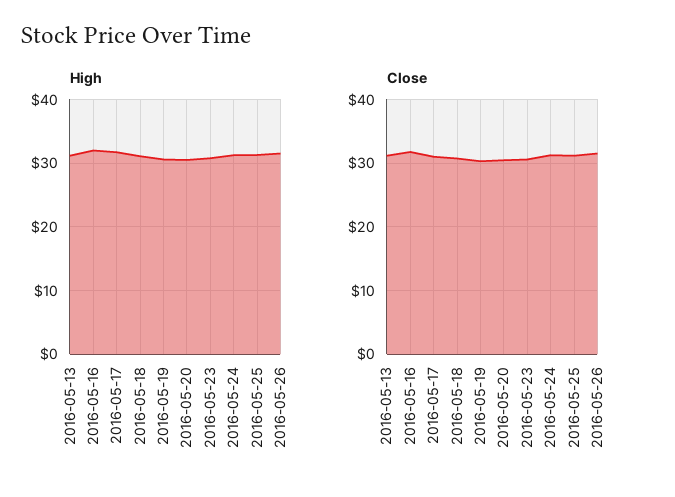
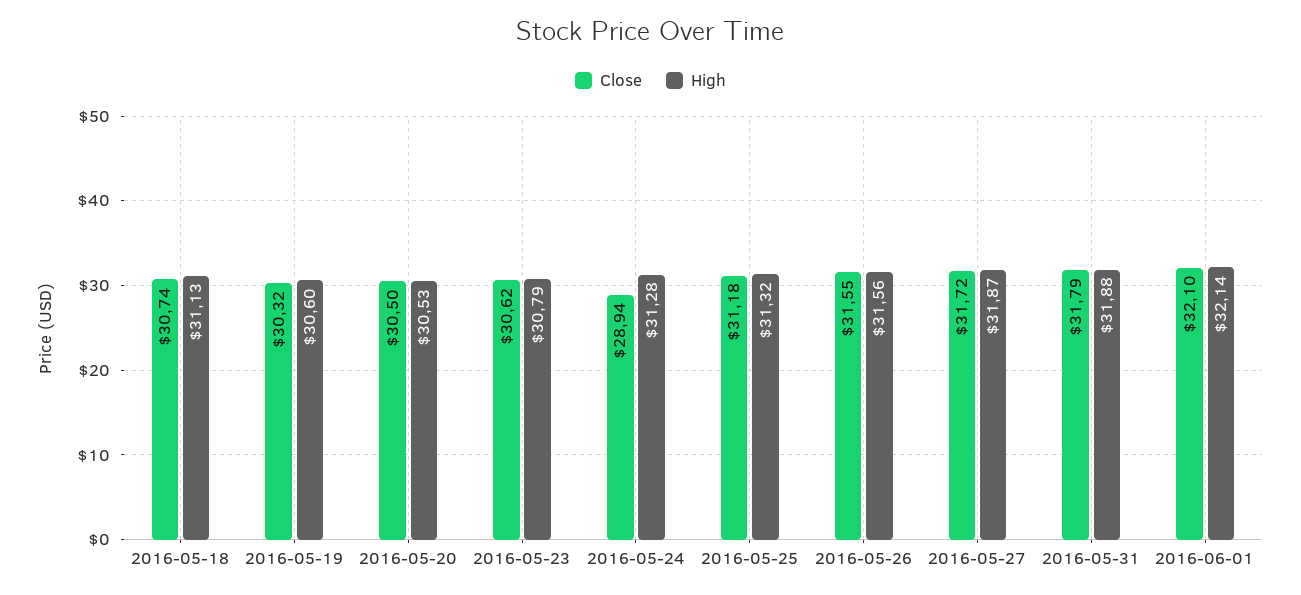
High, 2016-05-13: 31 -> none
High, 2016-05-16: 32 -> none
High, 2016-05-17: 32 -> none
Close, 2016-05-13: 31 -> none
Close, 2016-05-16: 32 -> none
Close, 2016-05-17: 31 -> none
Close, 2016-05-24: 31 -> 28.94
Close, 2016-05-27: none -> 31.72
High, 2016-05-27: none -> 31.87
Close, 2016-05-31: none -> 31.79
High, 2016-05-31: none -> 31.88
Close, 2016-06-01: none -> 32.1
High, 2016-06-01: none -> 32.14

